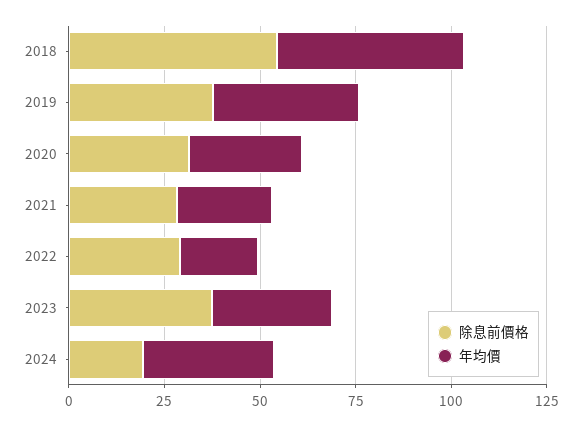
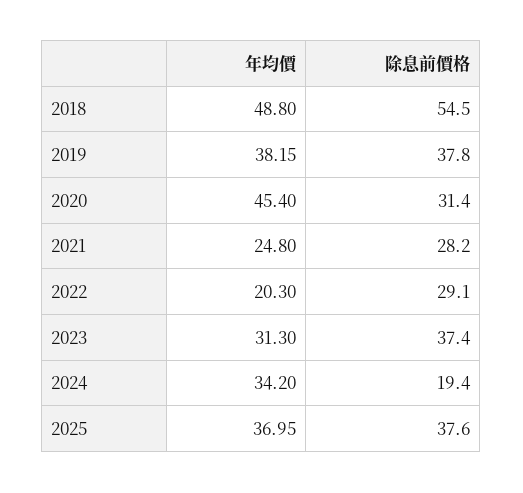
年均價, 2020: 30 -> 45.4
年均價, 2025: none -> 36.95
除息前價格, 2025: none -> 37.6

